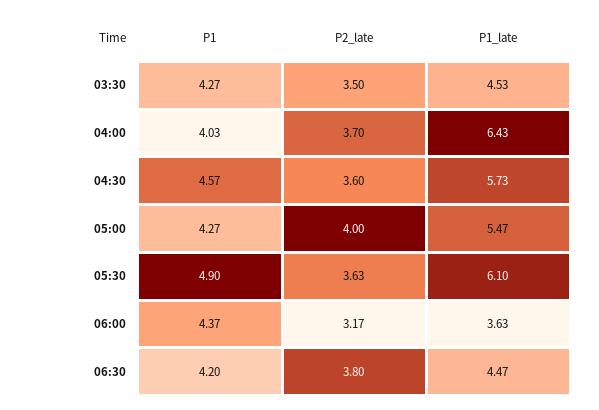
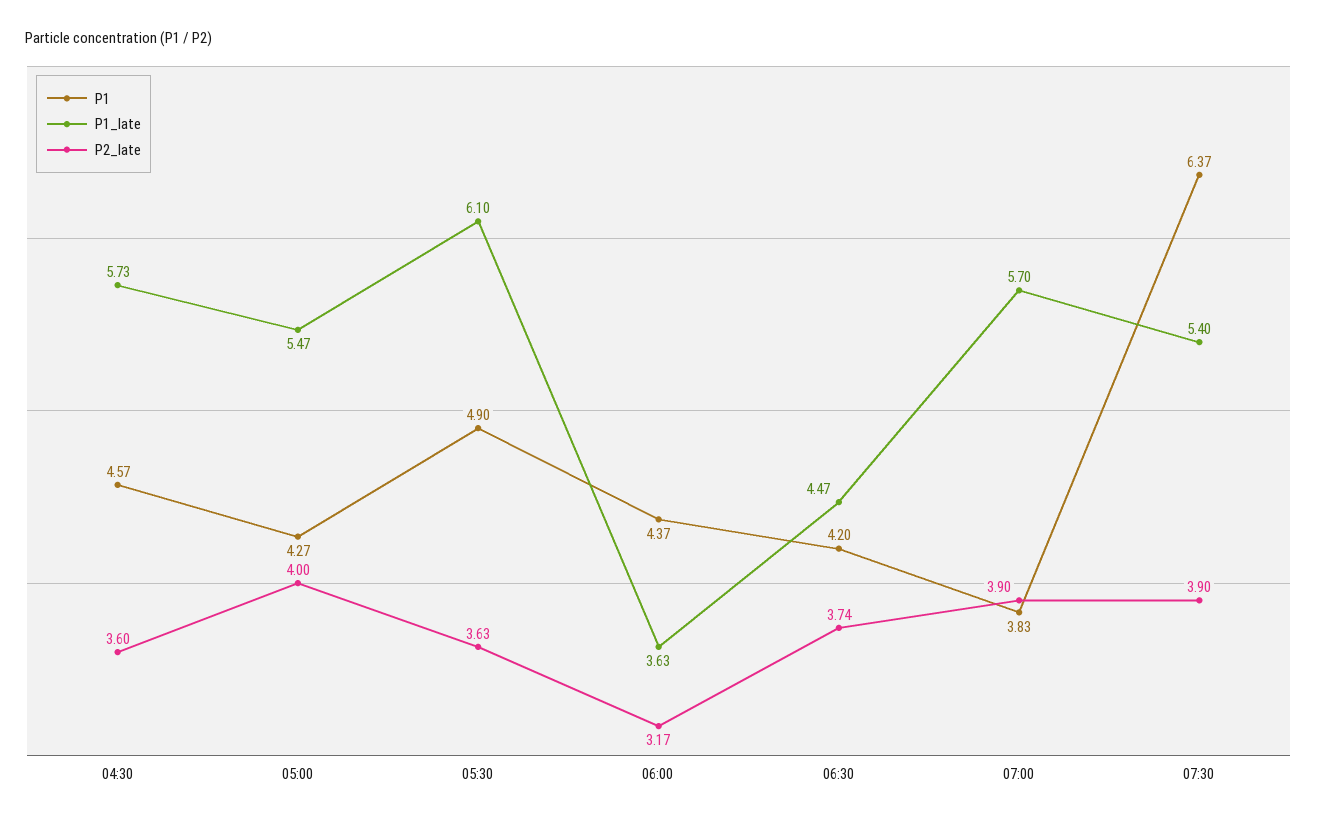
P1, 03:30: 4.27 -> none
P2_late, 03:30: 3.5 -> none
P1_late, 03:30: 4.53 -> none
P1, 04:00: 4.03 -> none
P2_late, 04:00: 3.7 -> none
P1_late, 04:00: 6.43 -> none
P2_late, 06:30: 3.8 -> 3.74
P1, 07:00: none -> 3.83
P1_late, 07:00: none -> 5.7
P2_late, 07:00: none -> 3.9
P1, 07:30: none -> 6.37
P1_late, 07:30: none -> 5.4
P2_late, 07:30: none -> 3.9

